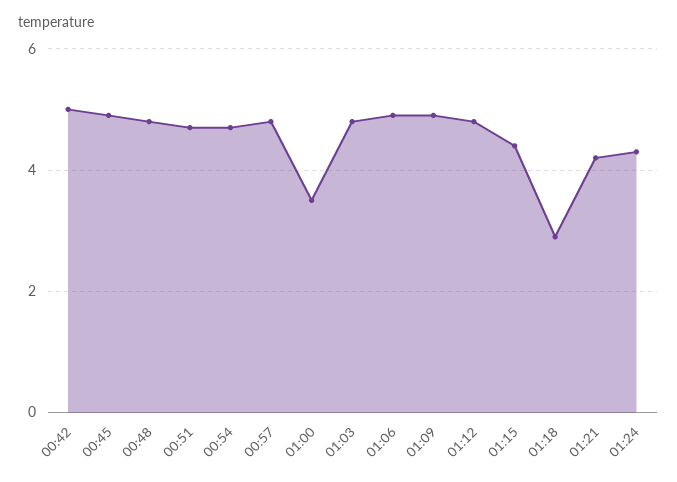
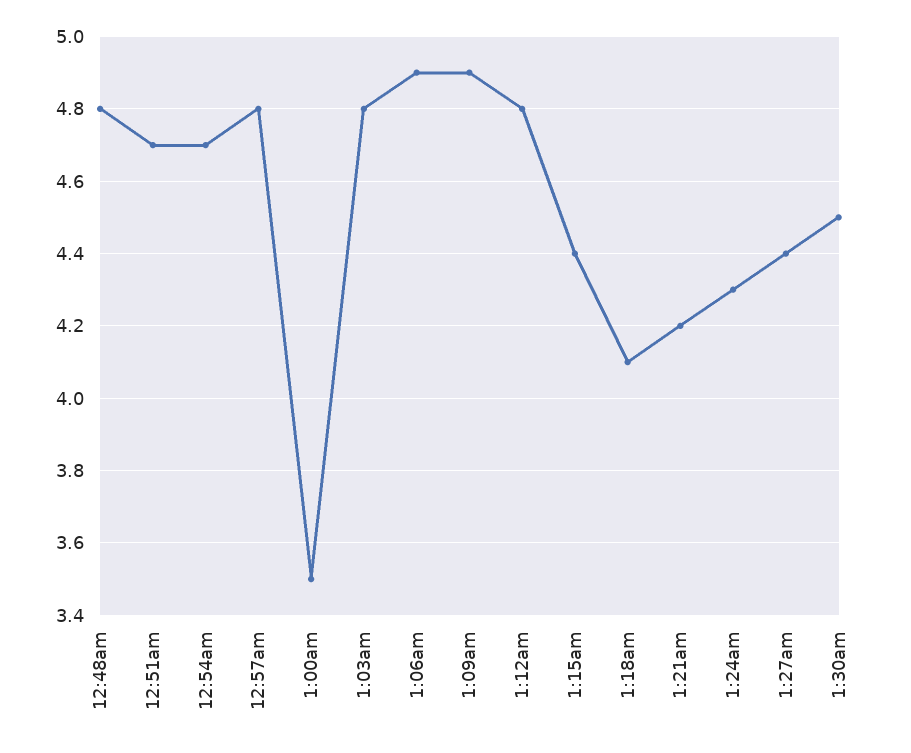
00:42: 5 -> none
00:45: 5 -> none
01:18: 3 -> 4.1
1:27am: none -> 4.4
1:30am: none -> 4.5

